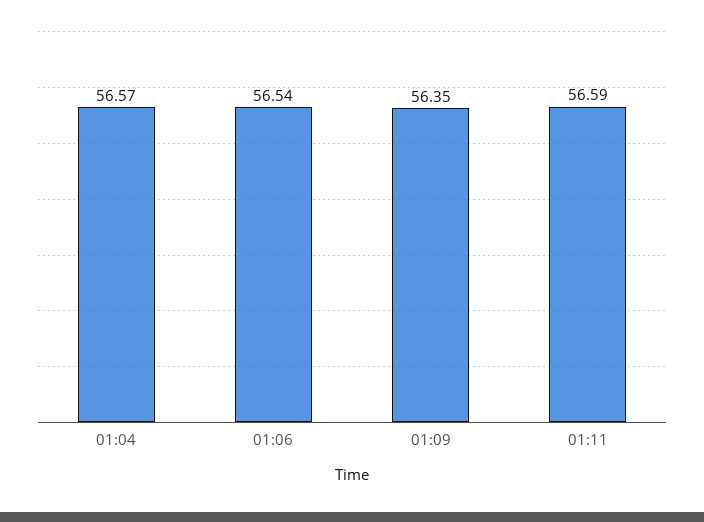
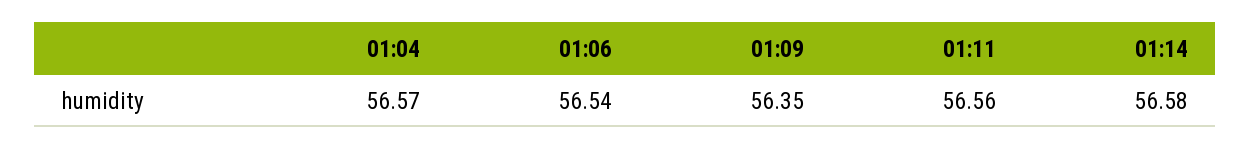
01:11: 56.59 -> 56.56
01:14: none -> 56.58

